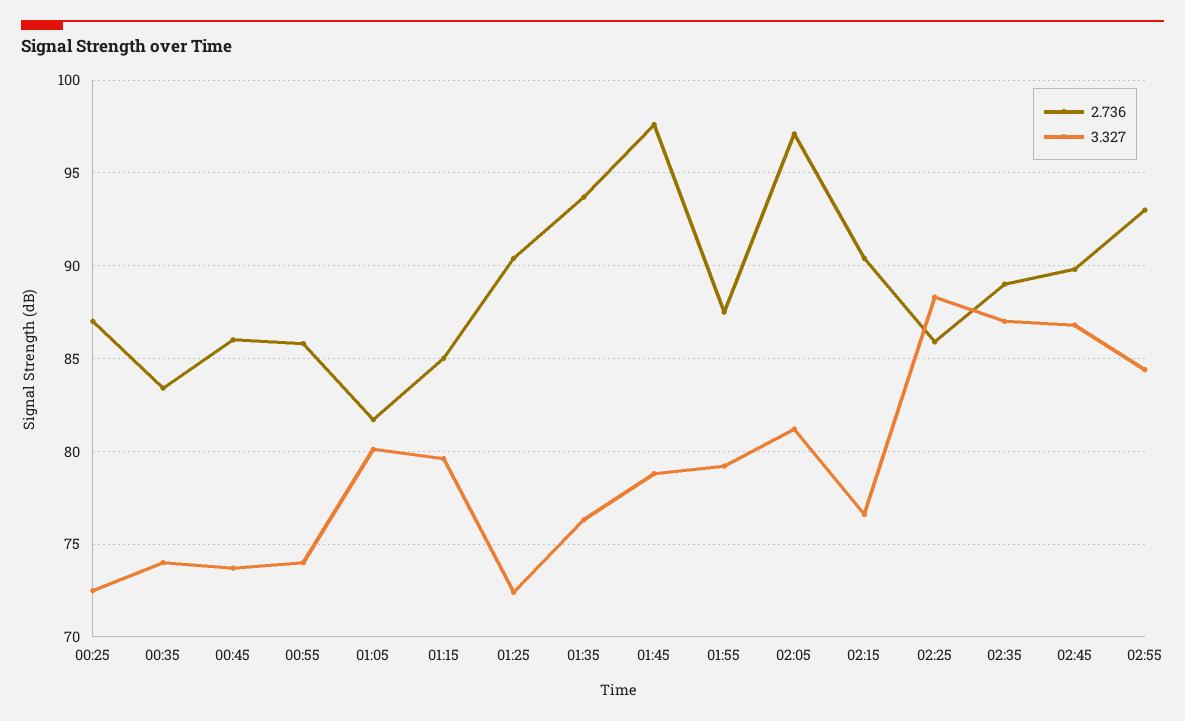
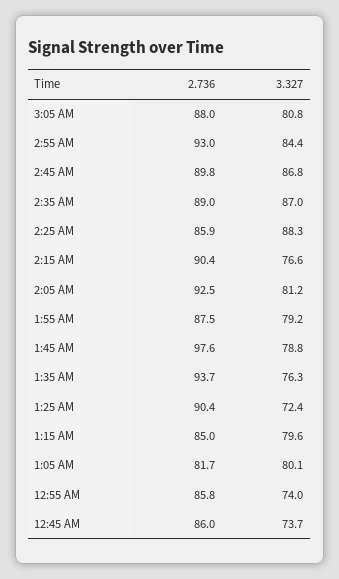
2.736, 00:25: 87 -> none
3.327, 00:25: 72.5 -> none
2.736, 00:35: 83.5 -> none
3.327, 00:35: 74 -> none
2.736, 02:05: 97 -> 92.5
2.736, 3:05 AM: none -> 88
3.327, 3:05 AM: none -> 80.8

